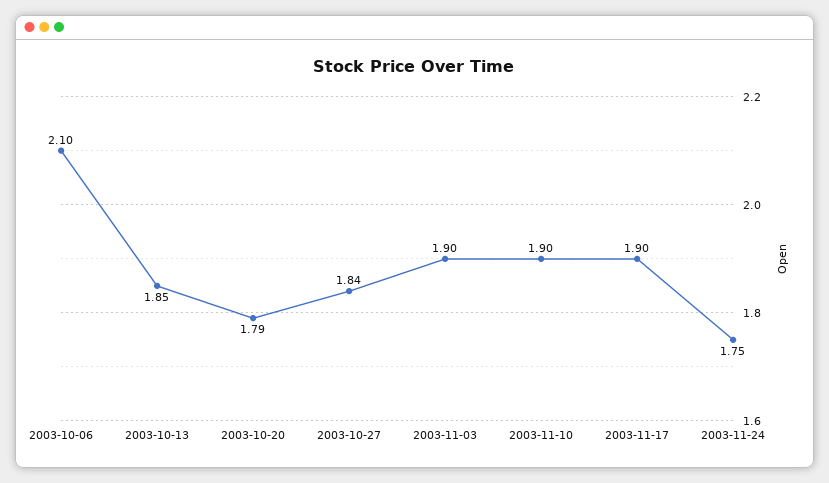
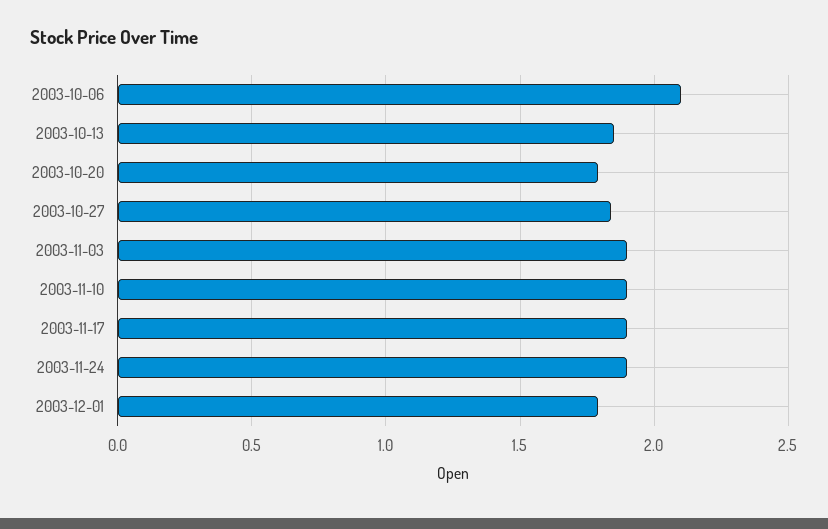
2003-11-24: 1.75 -> 1.9
2003-12-01: none -> 1.8

